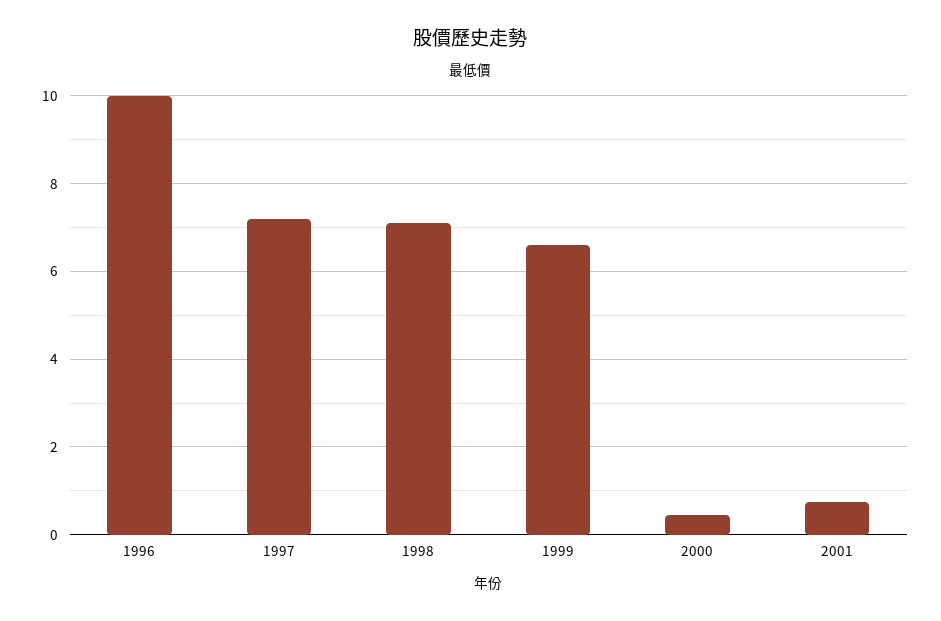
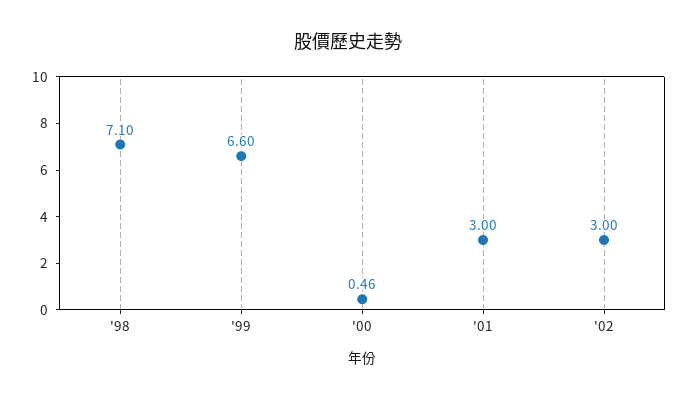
1996: 10 -> none
1997: 7.2 -> none
2001: 0.8 -> 3
'02: none -> 3

